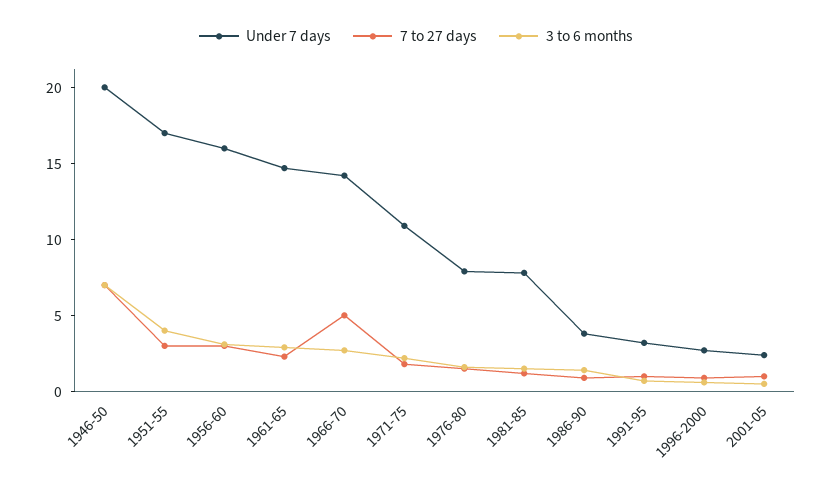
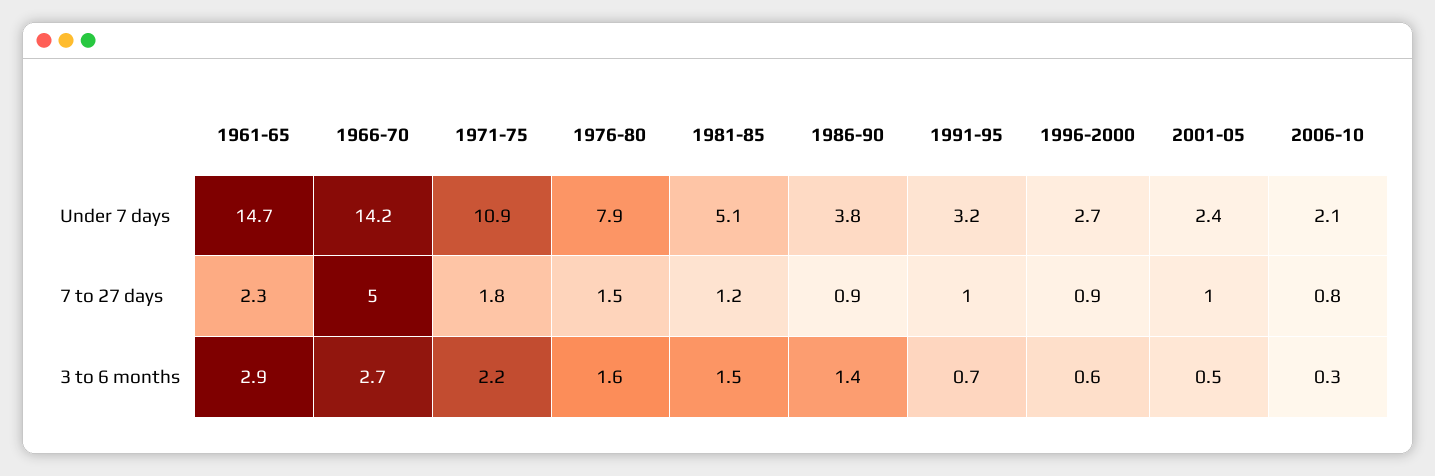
Under 7 days, 1946-50: 20 -> none
7 to 27 days, 1946-50: 7 -> none
3 to 6 months, 1946-50: 7 -> none
Under 7 days, 1951-55: 17 -> none
7 to 27 days, 1951-55: 3 -> none
3 to 6 months, 1951-55: 4 -> none
Under 7 days, 1956-60: 16 -> none
7 to 27 days, 1956-60: 3 -> none
3 to 6 months, 1956-60: 3 -> none
Under 7 days, 1981-85: 8 -> 5.1
Under 7 days, 2006-10: none -> 2.1
7 to 27 days, 2006-10: none -> 0.8
3 to 6 months, 2006-10: none -> 0.3

